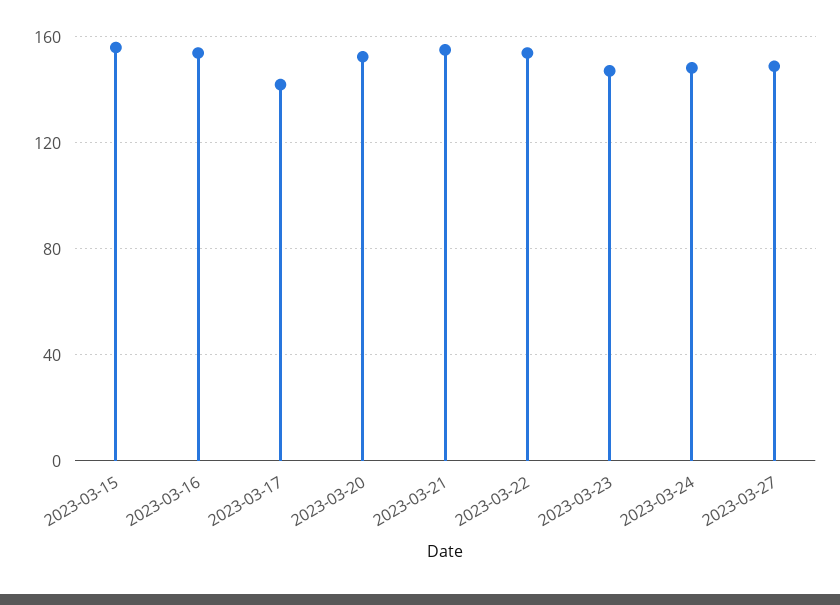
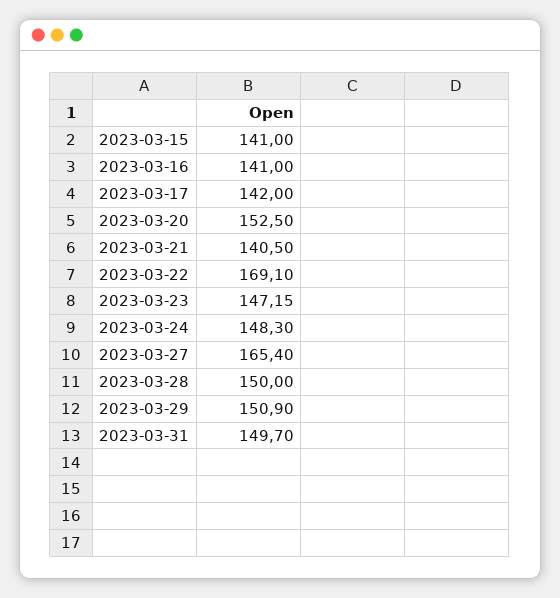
2023-03-15: 155 -> 141
2023-03-16: 155 -> 141
2023-03-21: 155 -> 140.5
2023-03-22: 155 -> 169.1
2023-03-27: 150 -> 165.4
2023-03-28: none -> 150
2023-03-29: none -> 150.9
2023-03-31: none -> 149.7

